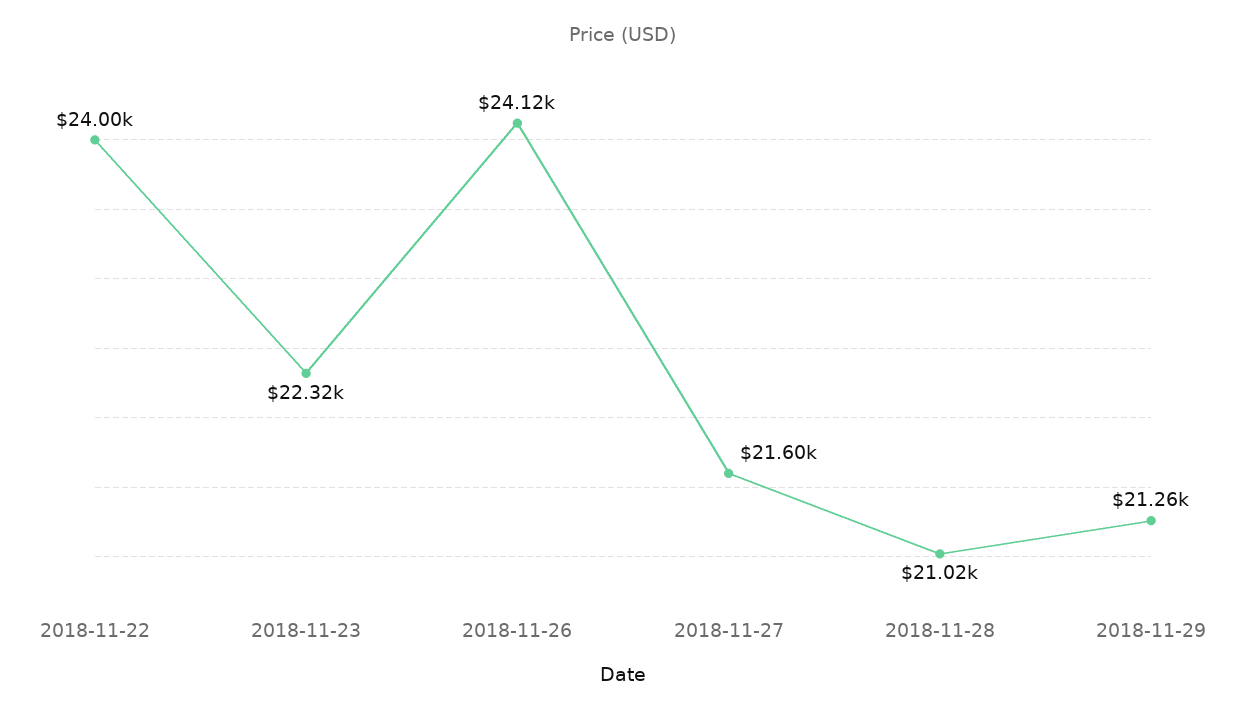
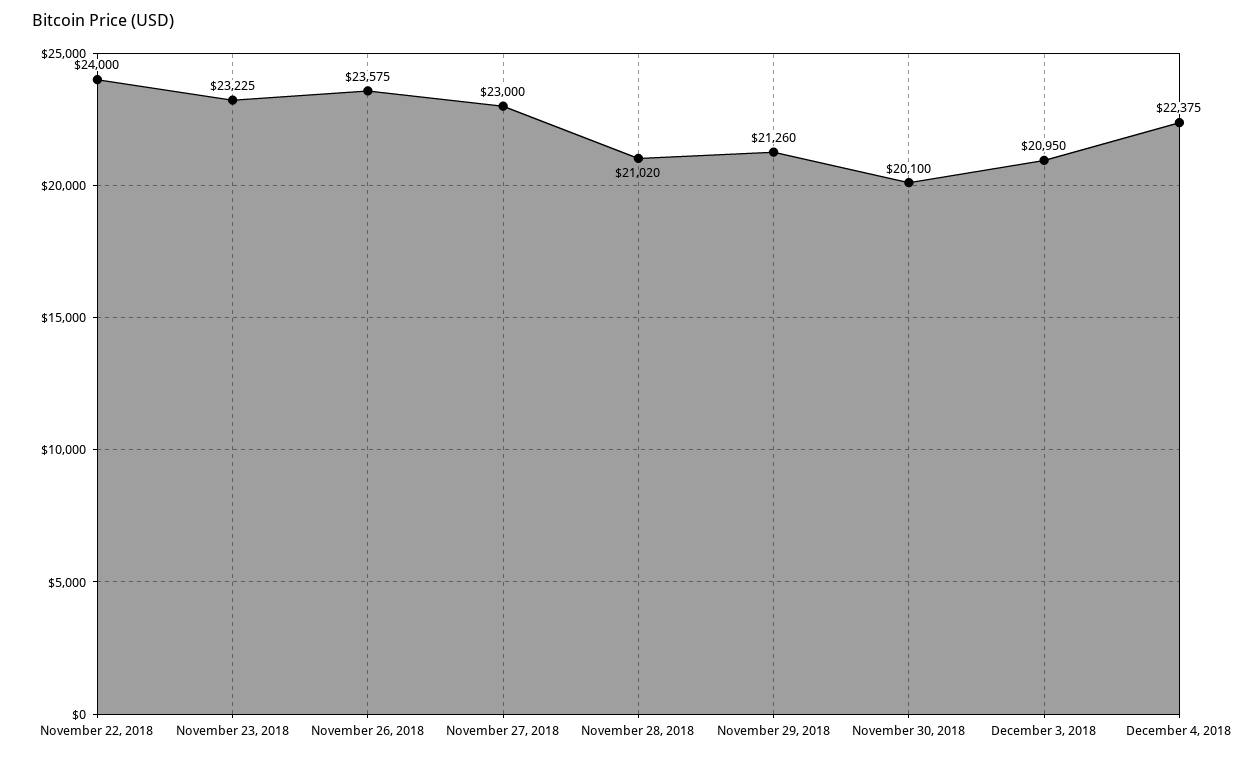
2018-11-23: 22320 -> 23225
2018-11-26: 24120 -> 23575
2018-11-27: 21600 -> 23000
November 30, 2018: none -> 20100
December 3, 2018: none -> 20950
December 4, 2018: none -> 22375

